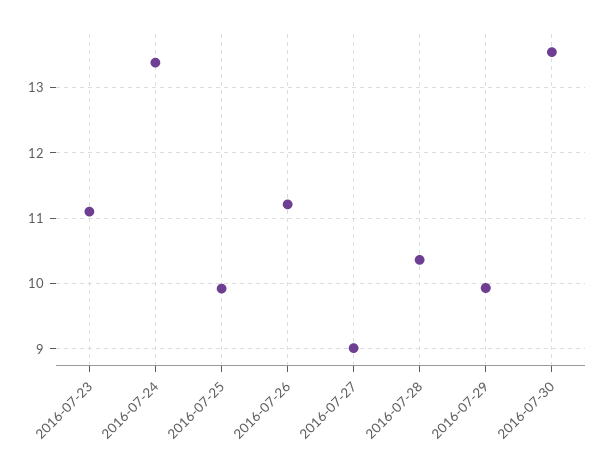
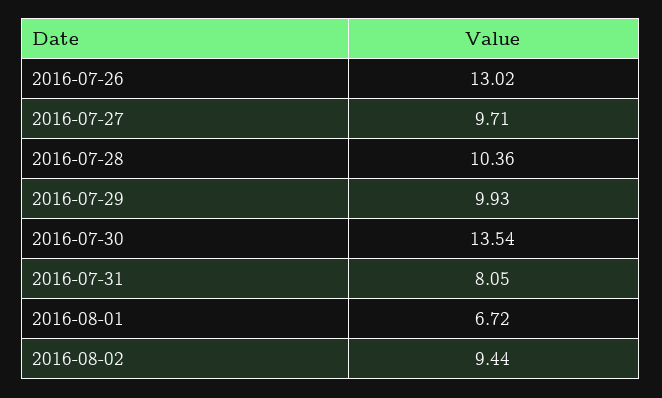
2016-07-23: 11.1 -> none
2016-07-24: 13.4 -> none
2016-07-25: 9.9 -> none
2016-07-26: 11.2 -> 13.02
2016-07-27: 9 -> 9.71
2016-07-31: none -> 8.05
2016-08-01: none -> 6.72
2016-08-02: none -> 9.44

